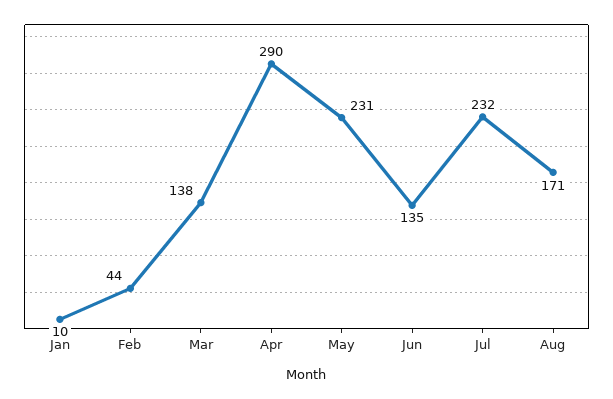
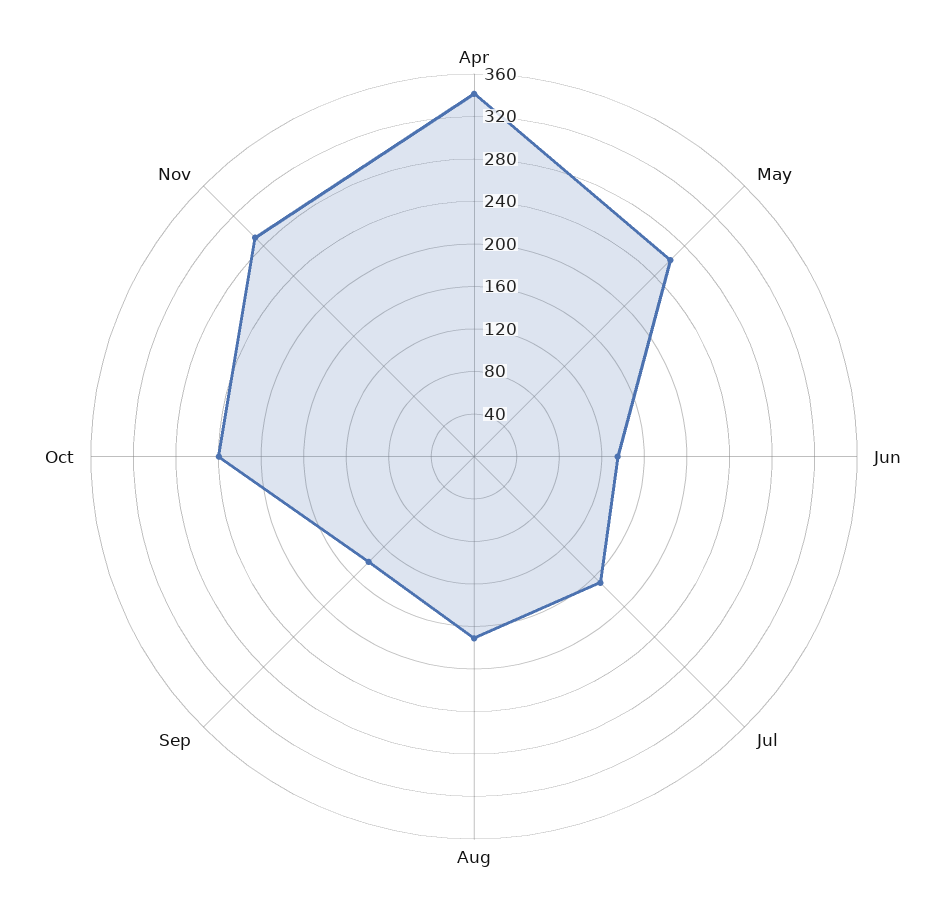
Jan: 10 -> none
Feb: 44 -> none
Mar: 138 -> none
Apr: 290 -> 340
May: 231 -> 260
Jul: 232 -> 170
Sep: none -> 140
Oct: none -> 240
Nov: none -> 290

